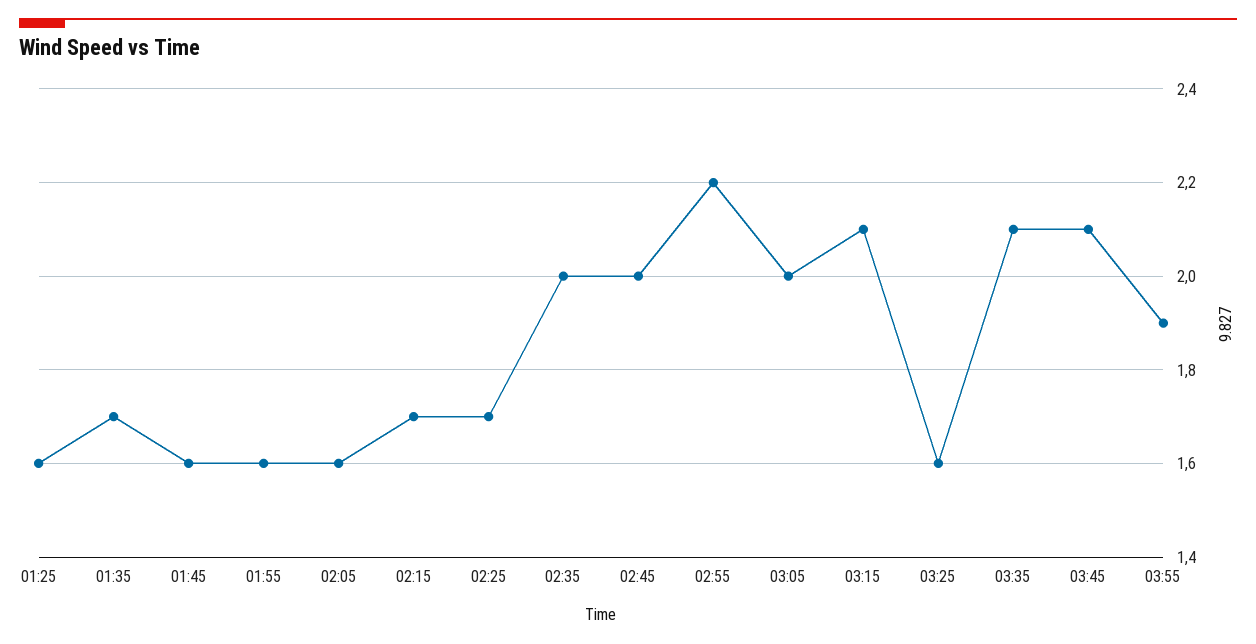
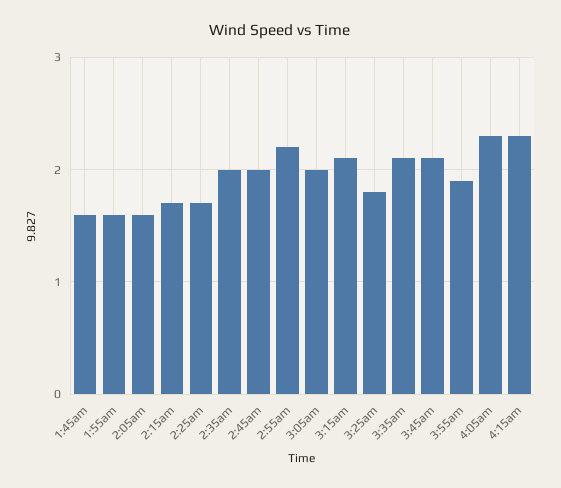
01:25: 1.6 -> none
01:35: 1.7 -> none
03:25: 1.6 -> 1.8
4:05am: none -> 2.3
4:15am: none -> 2.3

